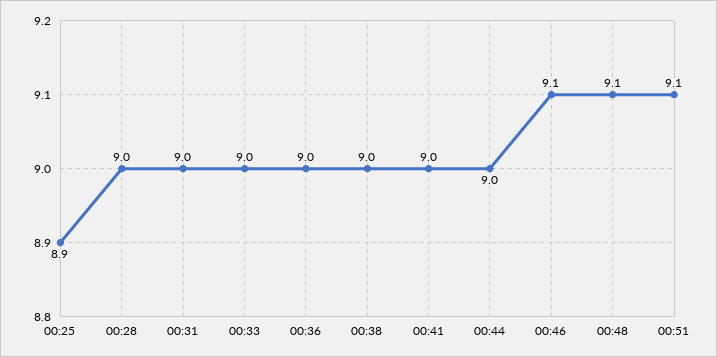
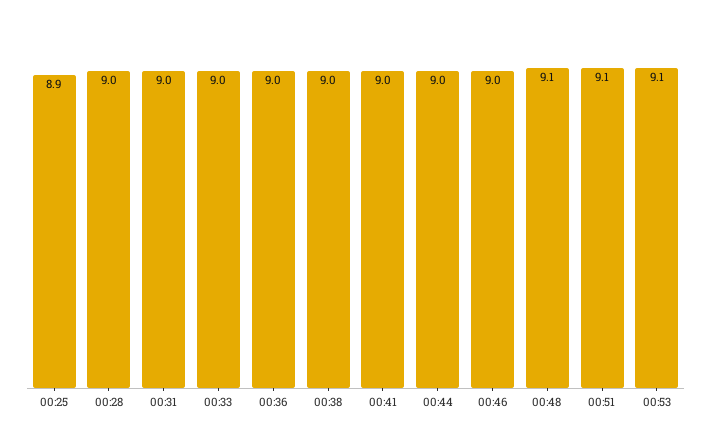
00:46: 9.1 -> 9
00:53: none -> 9.1

